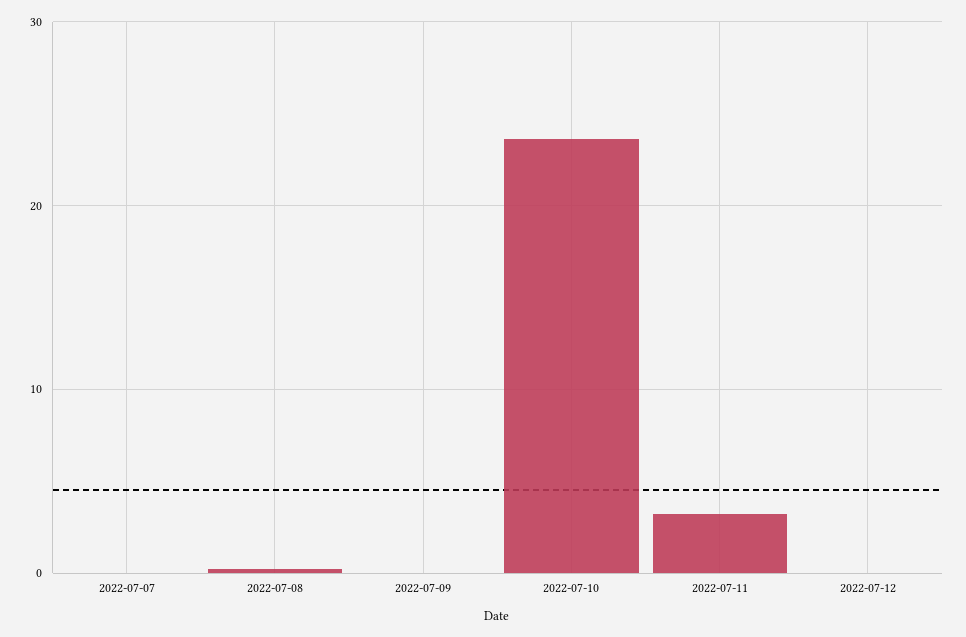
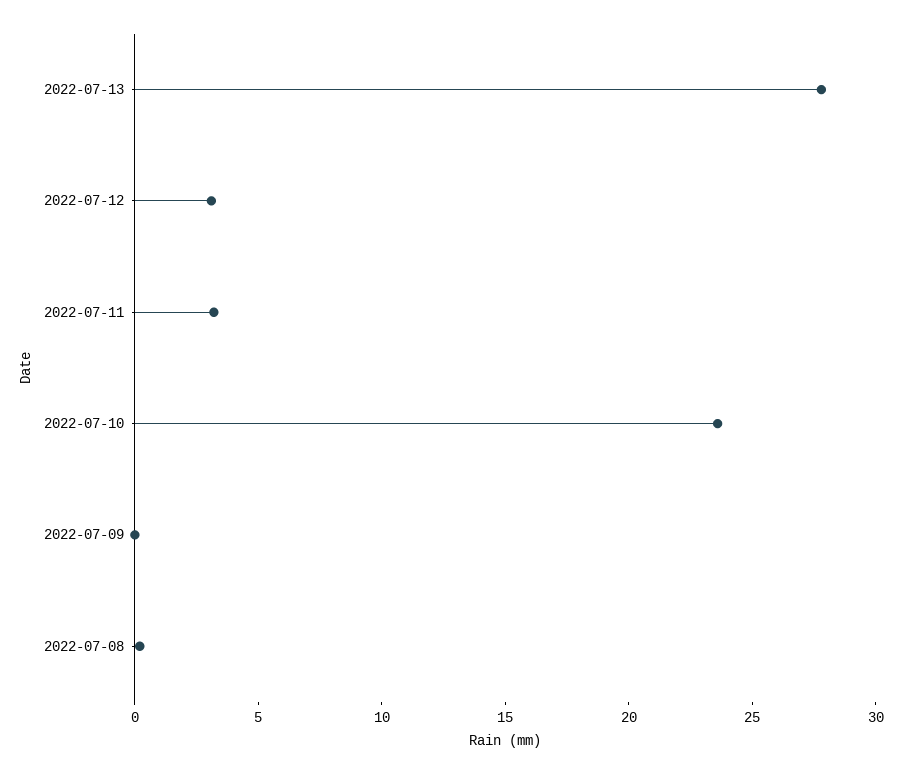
2022-07-07: 0 -> none
2022-07-12: 0 -> 3
2022-07-13: none -> 28

